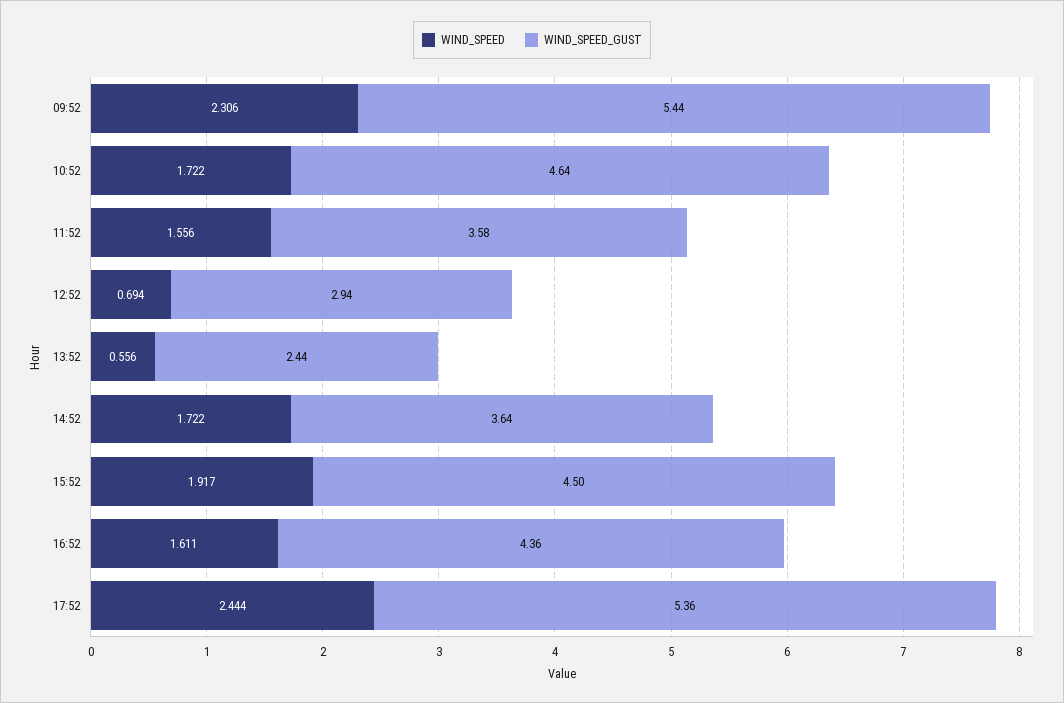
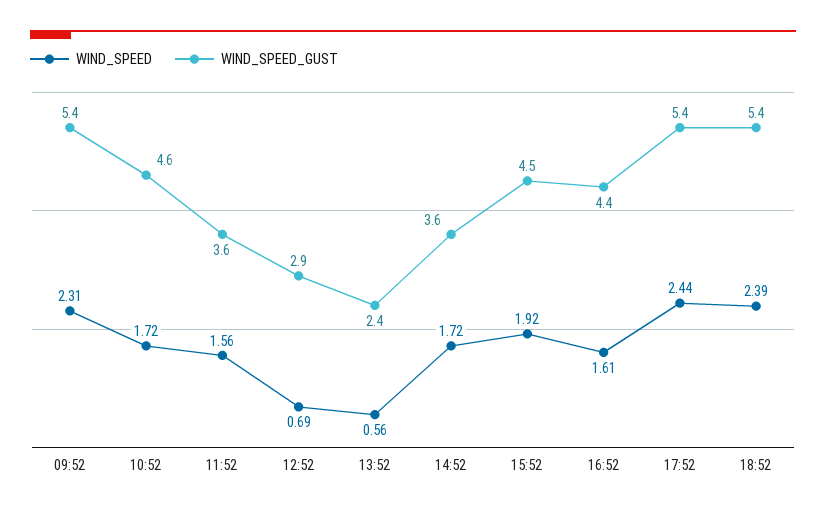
WIND_SPEED, 18:52: none -> 2.39
WIND_SPEED_GUST, 18:52: none -> 5.4

